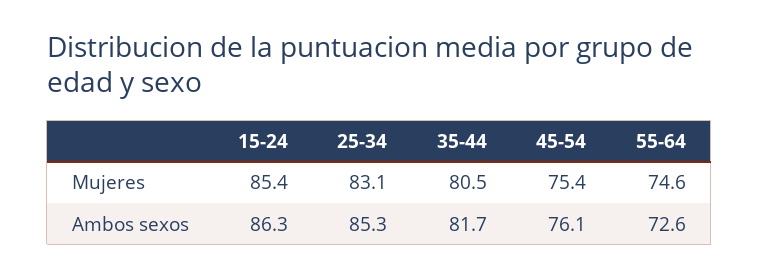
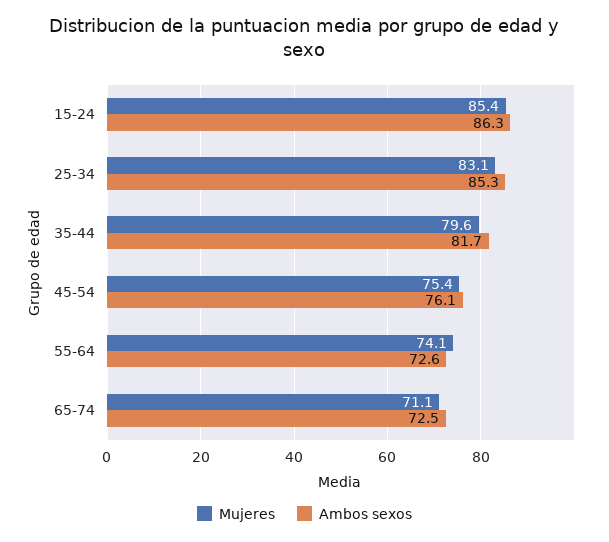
Mujeres, 35-44: 80.5 -> 79.6
Mujeres, 55-64: 74.6 -> 74.1
Mujeres, 65-74: none -> 71.1
Ambos sexos, 65-74: none -> 72.5

